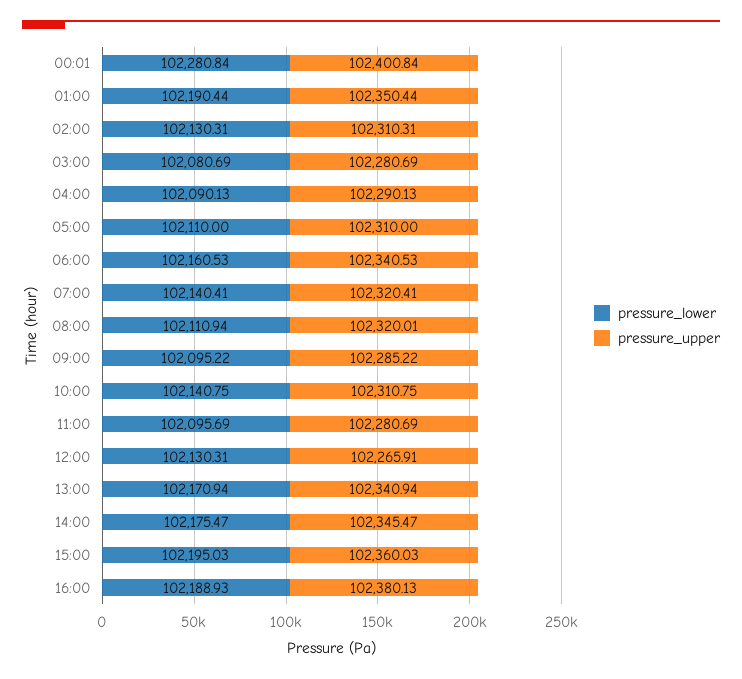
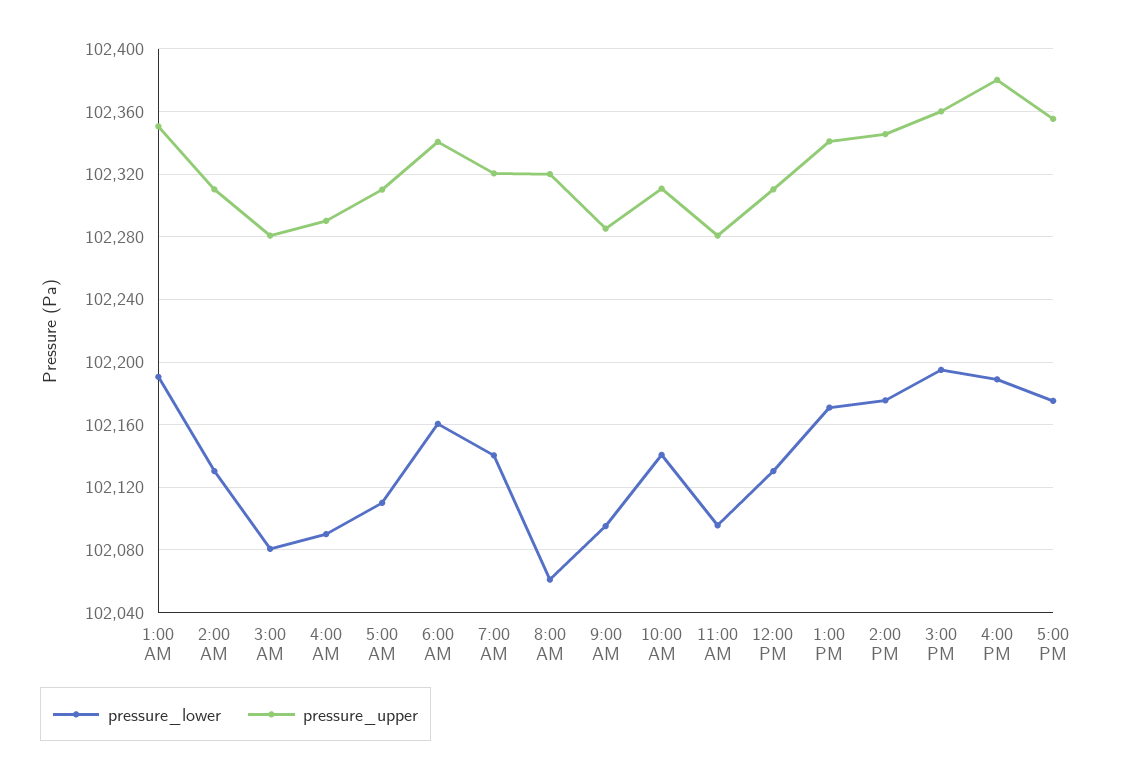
pressure_lower, 00:01: 102280.84 -> none
pressure_upper, 00:01: 102400.84 -> none
pressure_lower, 08:00: 102110.94 -> 102060
pressure_upper, 12:00: 102265.91 -> 102310
pressure_lower, 5:00 PM: none -> 102175
pressure_upper, 5:00 PM: none -> 102355

